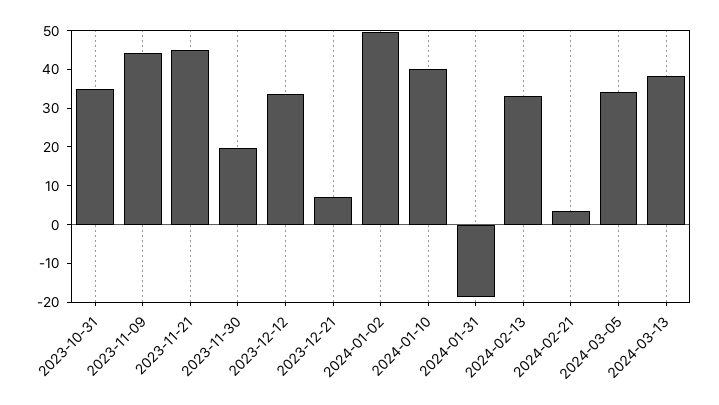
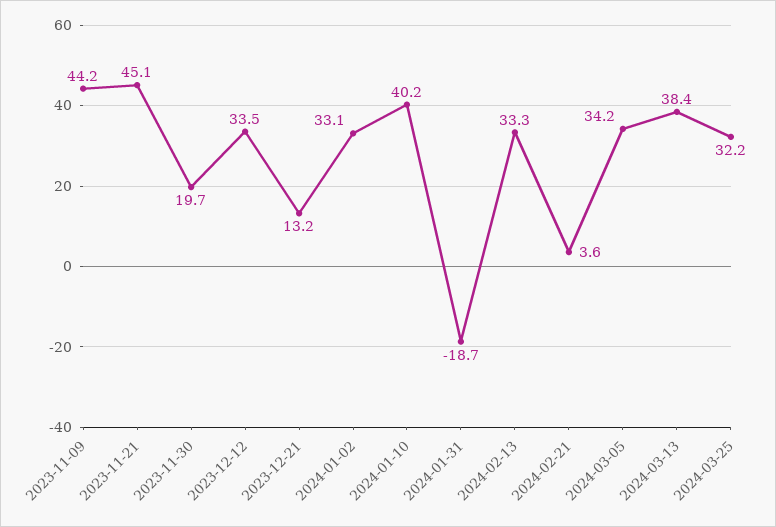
2023-10-31: 35 -> none
2023-12-21: 7.5 -> 13.2
2024-01-02: 50 -> 33.1
2024-03-25: none -> 32.2

